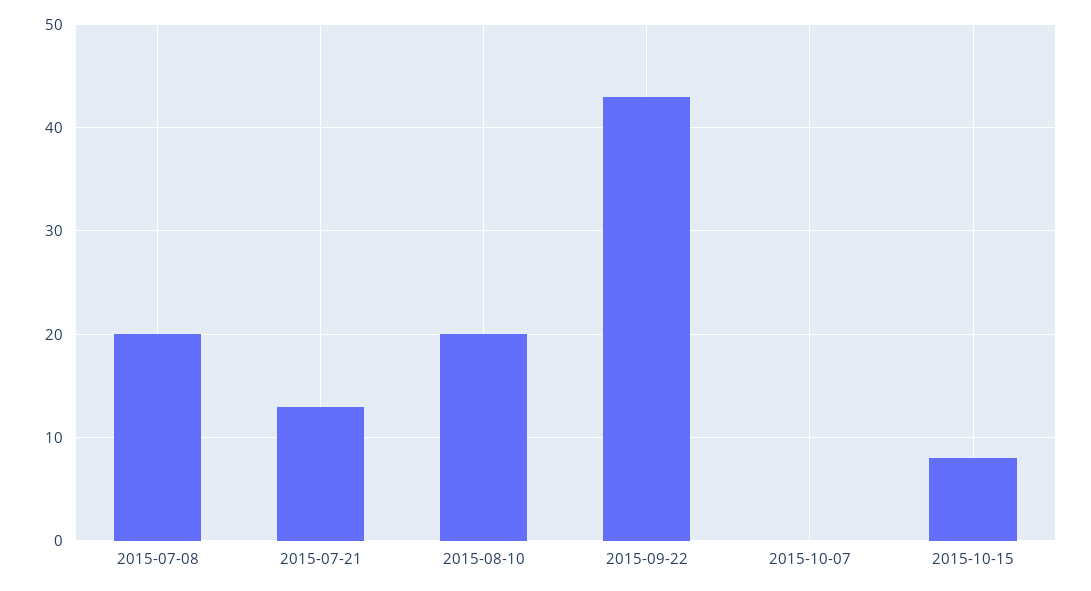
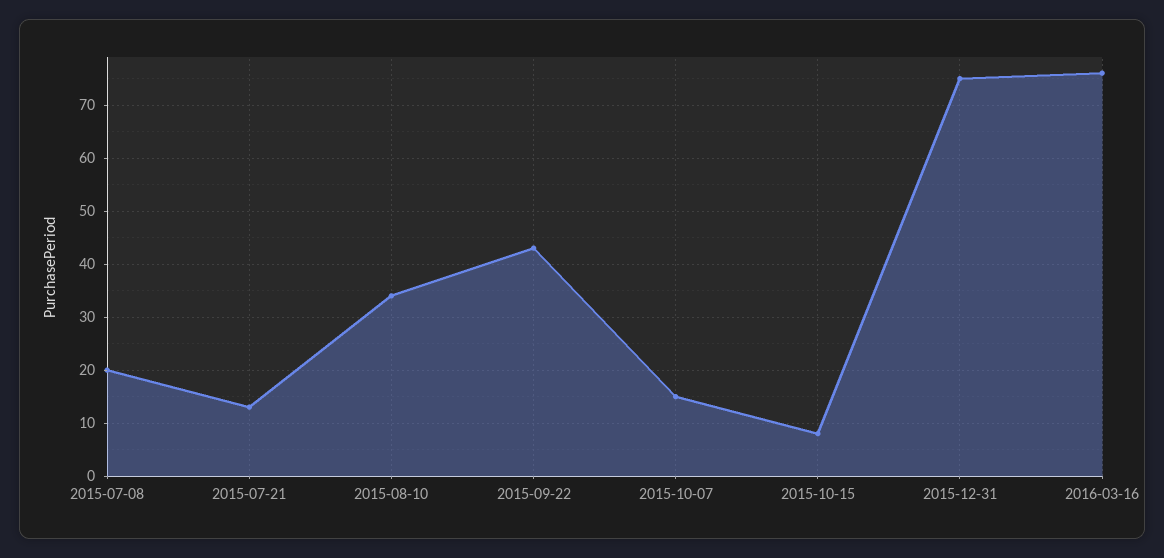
2015-08-10: 20 -> 35
2015-10-07: 0 -> 15
2015-12-31: none -> 75
2016-03-16: none -> 75

